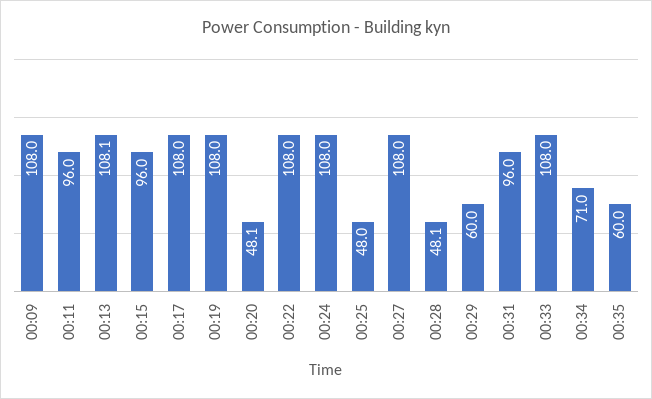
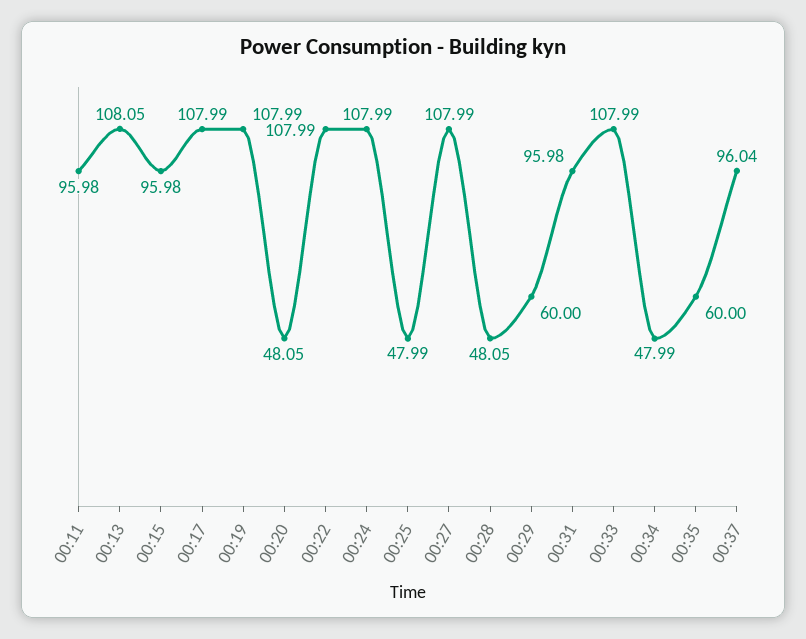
00:09: 108 -> none
00:34: 71 -> 47.99
00:37: none -> 96.04

